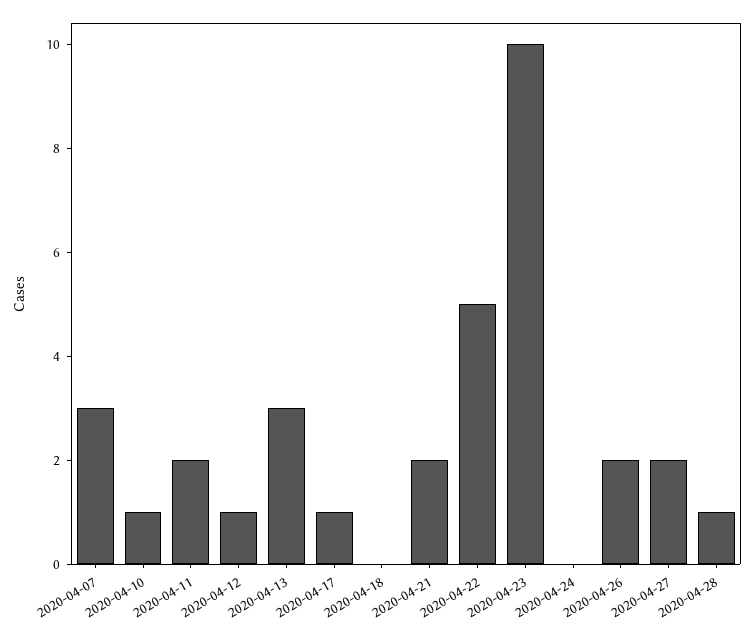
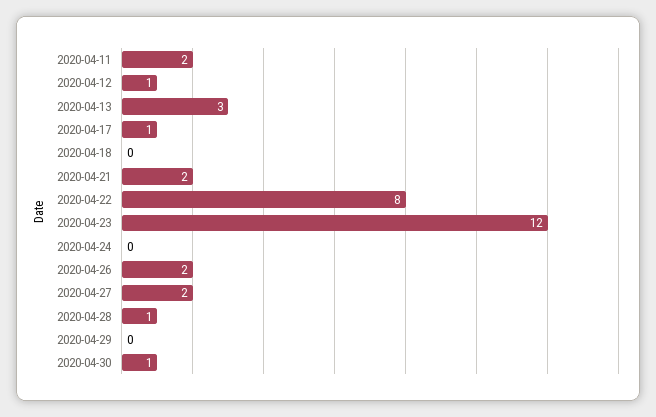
2020-04-07: 3 -> none
2020-04-10: 1 -> none
2020-04-22: 5 -> 8
2020-04-23: 10 -> 12
2020-04-29: none -> 0
2020-04-30: none -> 1

